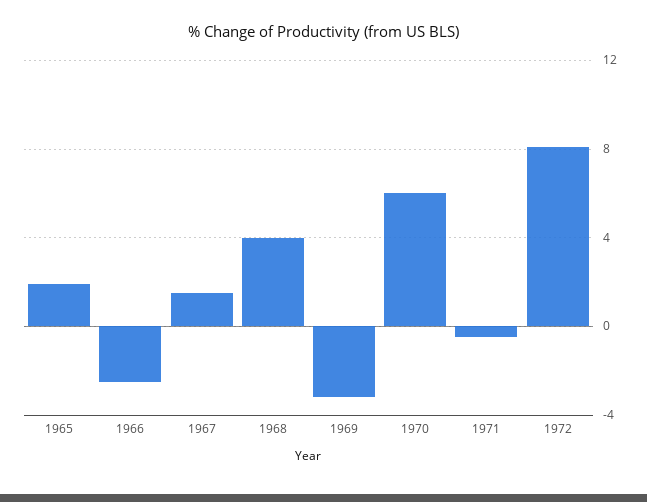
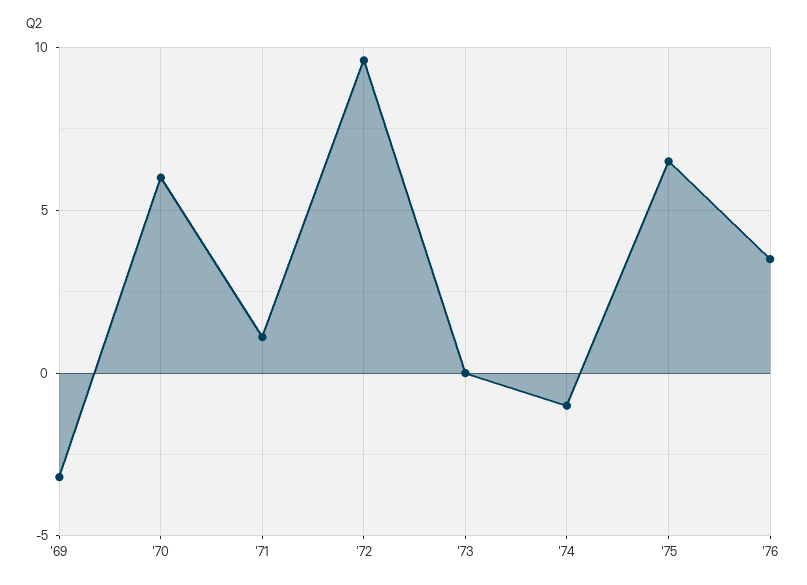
1965: 2 -> none
1966: -2.5 -> none
1967: 1.5 -> none
1968: 4 -> none
1971: -0.5 -> 1
1972: 8 -> 9.5
'73: none -> 0
'74: none -> -1
'75: none -> 6.5
'76: none -> 3.5

